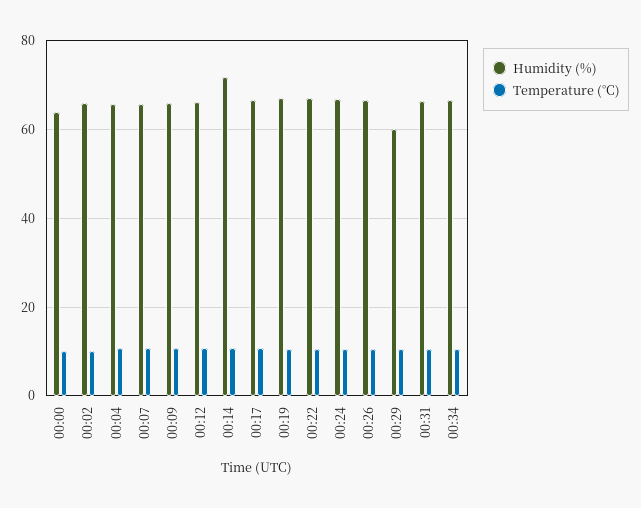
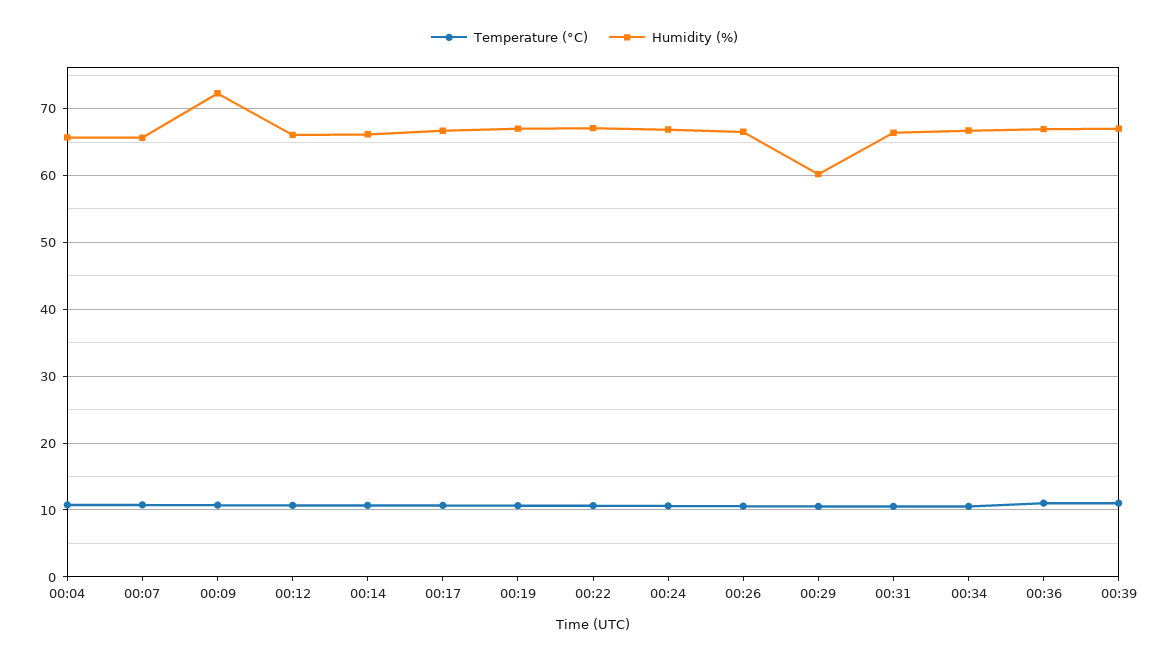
Humidity (%), 00:00: 64 -> none
Temperature (°C), 00:00: 10 -> none
Humidity (%), 00:02: 66 -> none
Temperature (°C), 00:02: 10 -> none
Humidity (%), 00:09: 66 -> 72
Humidity (%), 00:14: 72 -> 66
Temperature (°C), 00:36: none -> 11
Humidity (%), 00:36: none -> 67
Temperature (°C), 00:39: none -> 11
Humidity (%), 00:39: none -> 67

